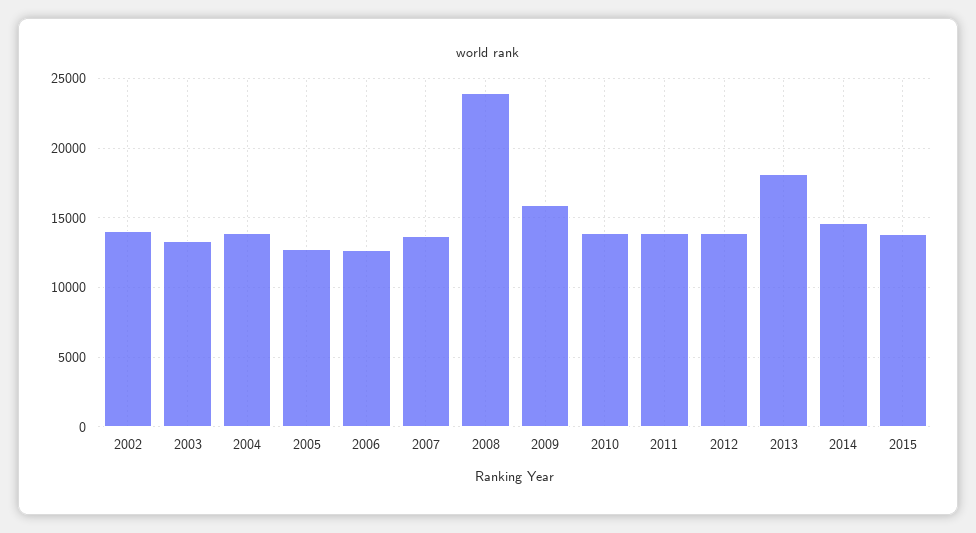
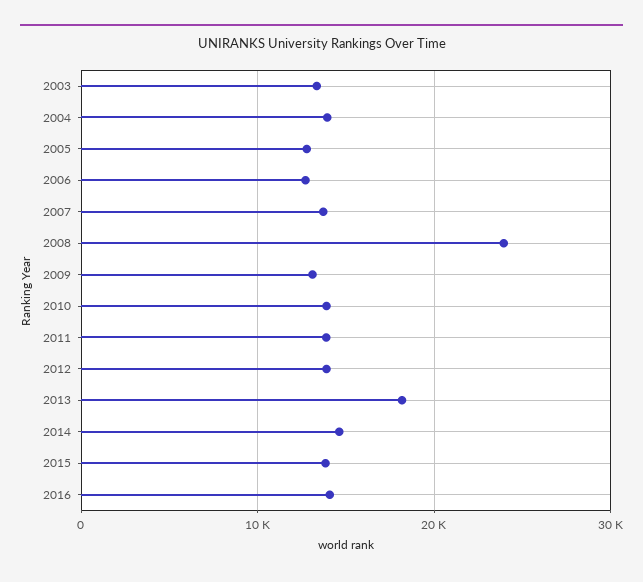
2002: 14000 -> none
2009: 16000 -> 13000
2016: none -> 14000

